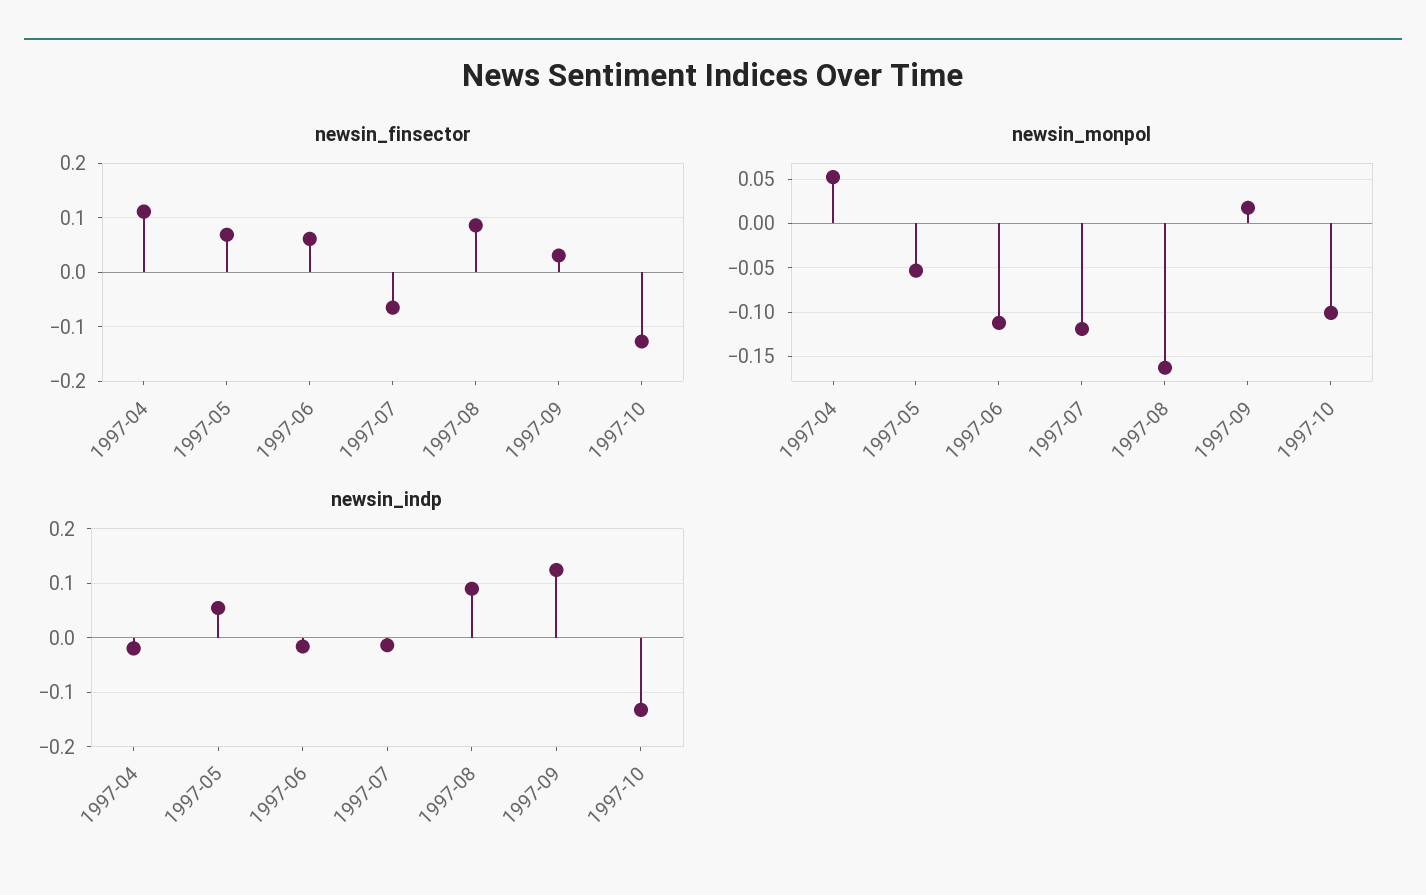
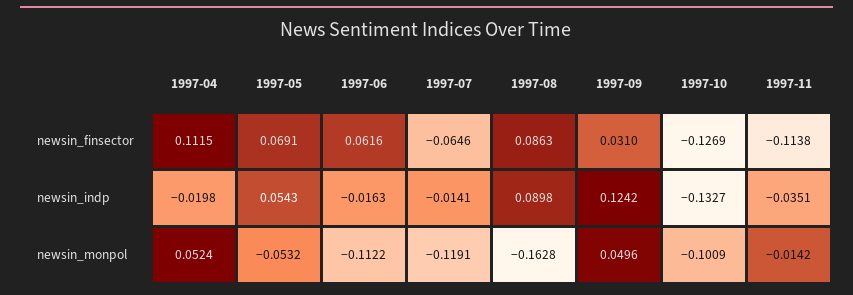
newsin_monpol, 1997-09: 0.02 -> 0.0496
newsin_finsector, 1997-11: none -> -0.1138
newsin_indp, 1997-11: none -> -0.0351
newsin_monpol, 1997-11: none -> -0.0142

